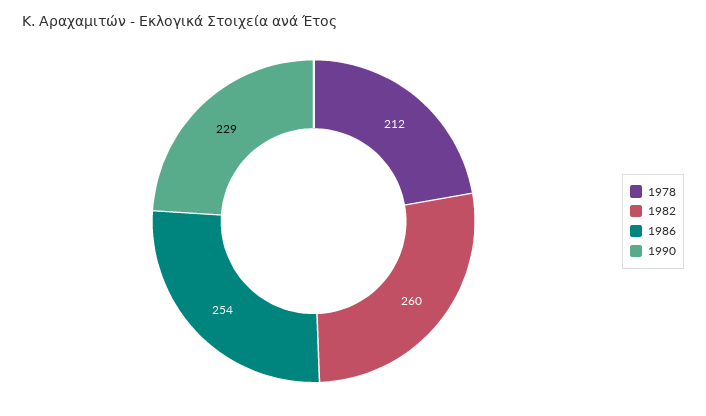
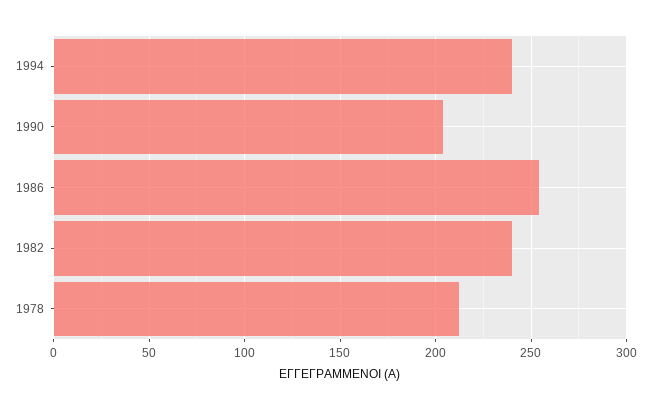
1982: 260 -> 240
1990: 229 -> 205
1994: none -> 240

